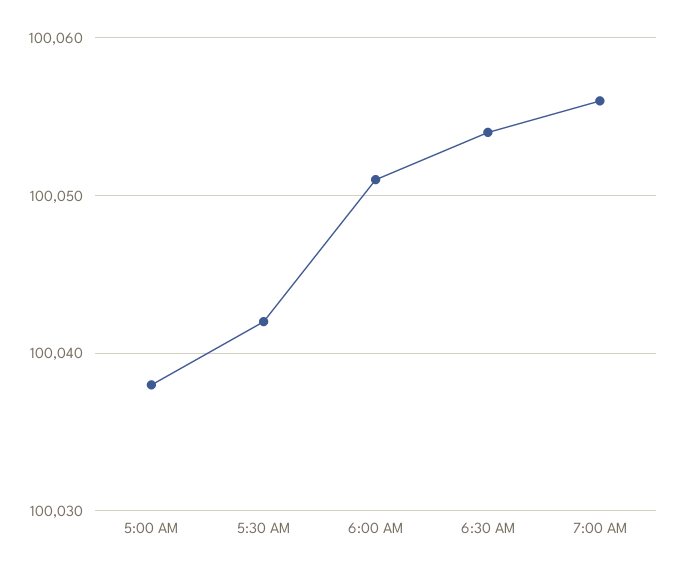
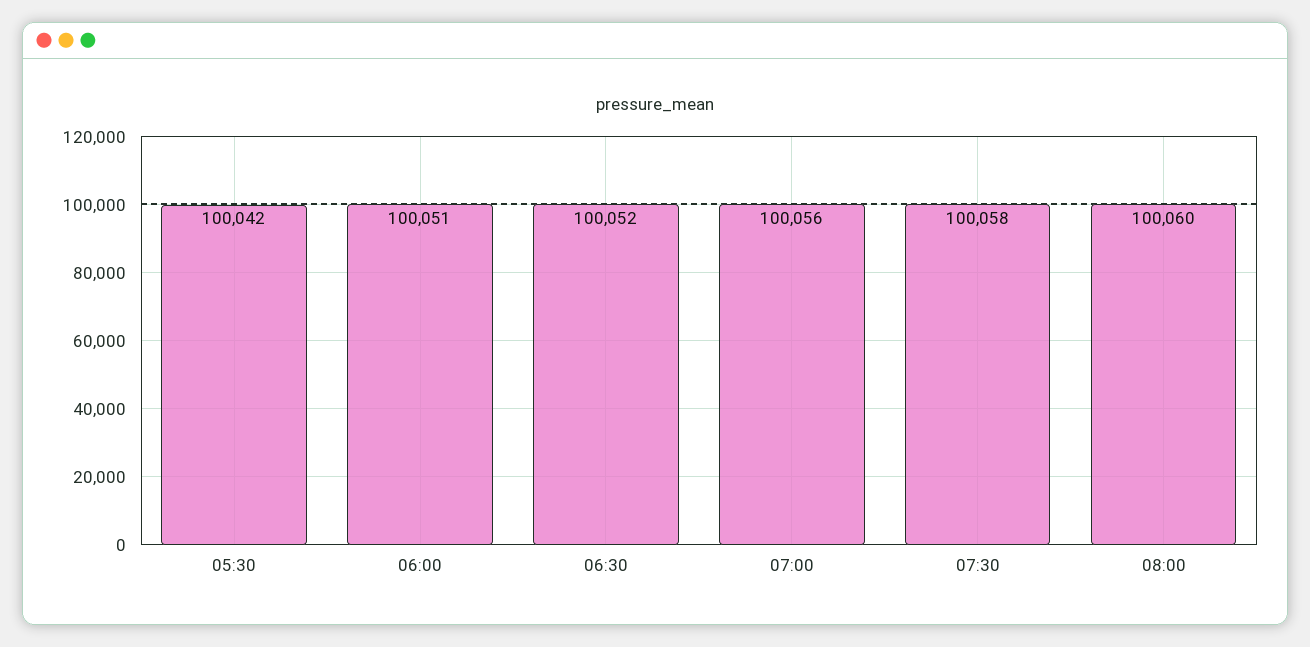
5:00 AM: 100038 -> none
6:30 AM: 100054 -> 100052
07:30: none -> 100058
08:00: none -> 100060

